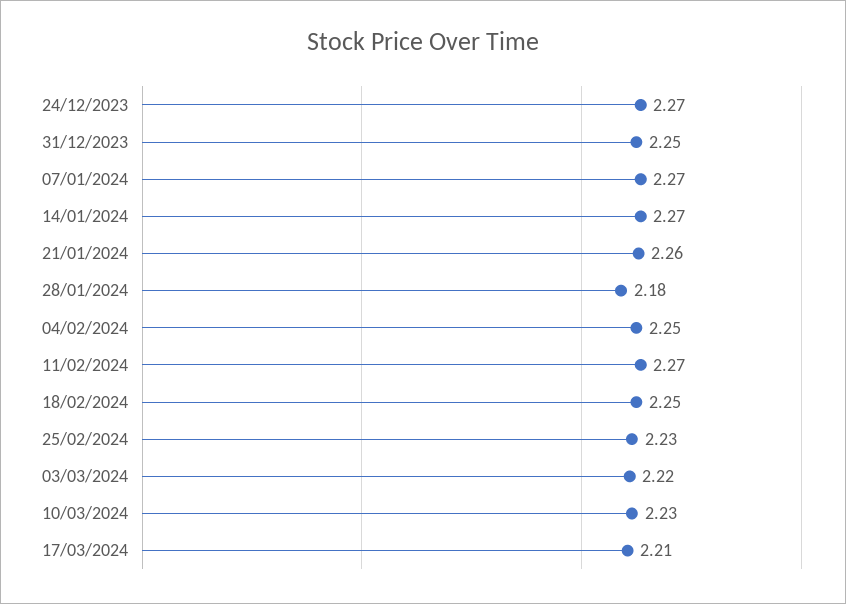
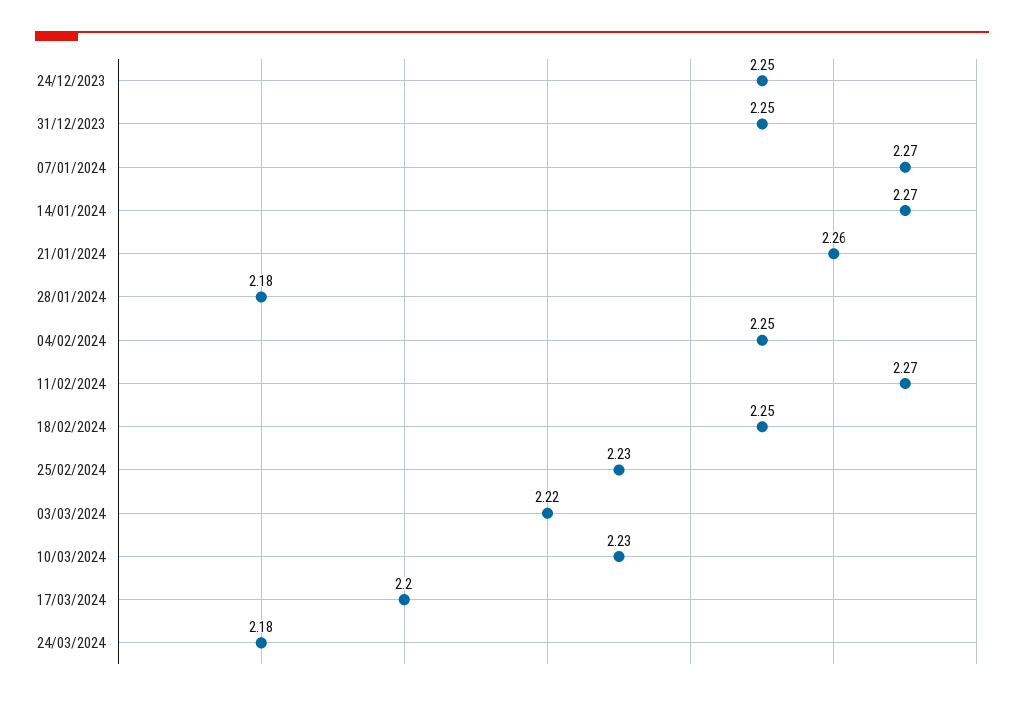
24/12/2023: 2.27 -> 2.25
17/03/2024: 2.21 -> 2.2
24/03/2024: none -> 2.18

